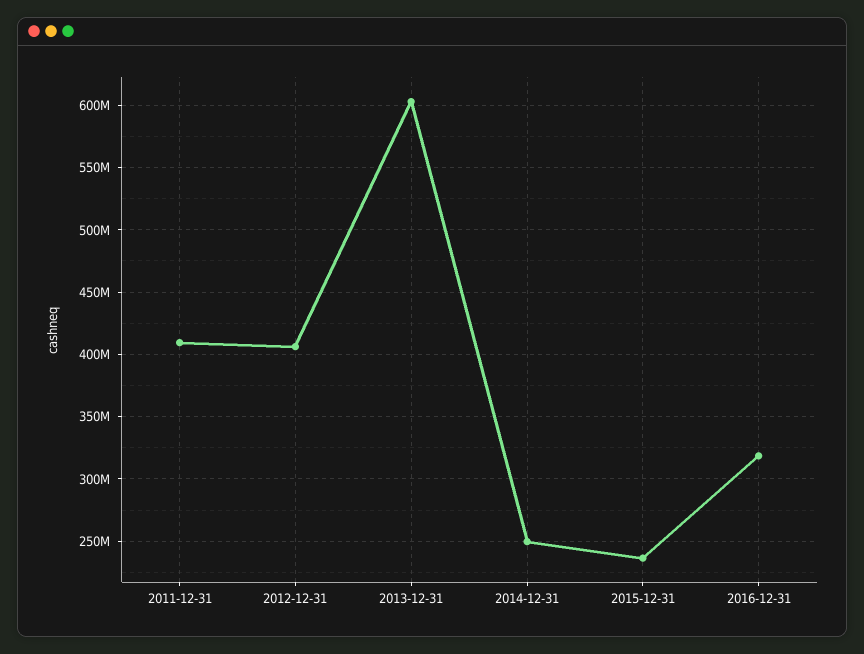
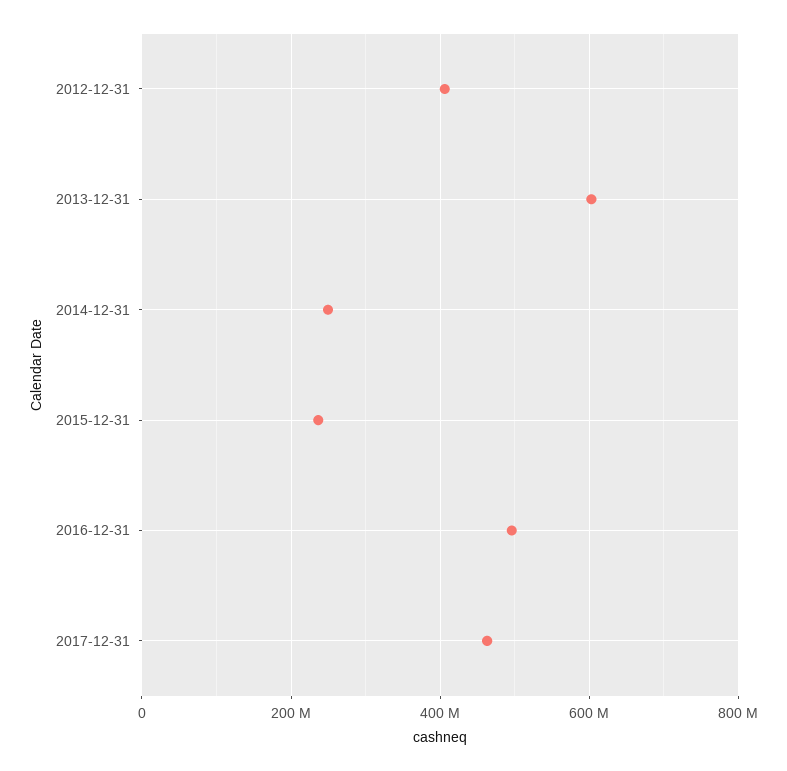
2011-12-31: 410000000 -> none
2016-12-31: 320000000 -> 500000000
2017-12-31: none -> 460000000

